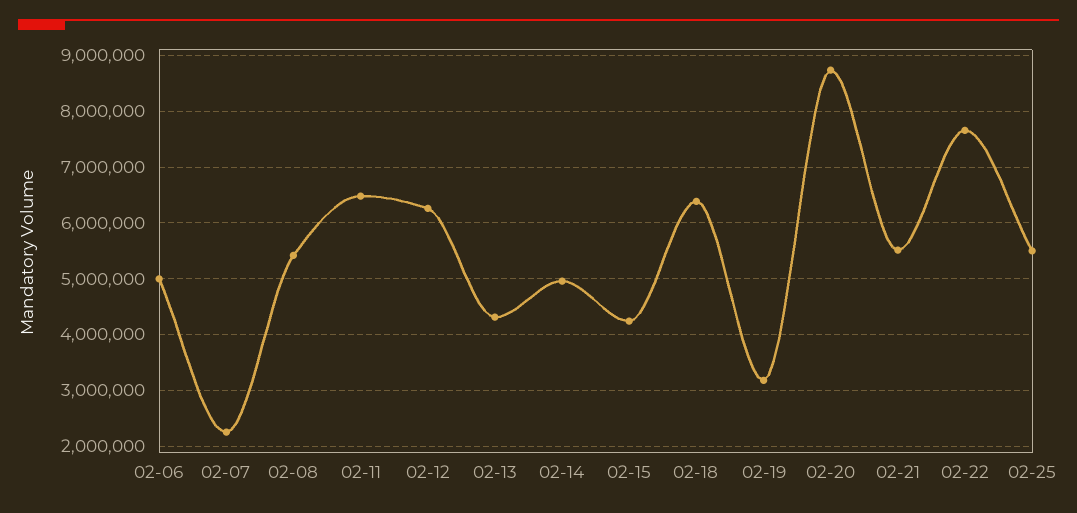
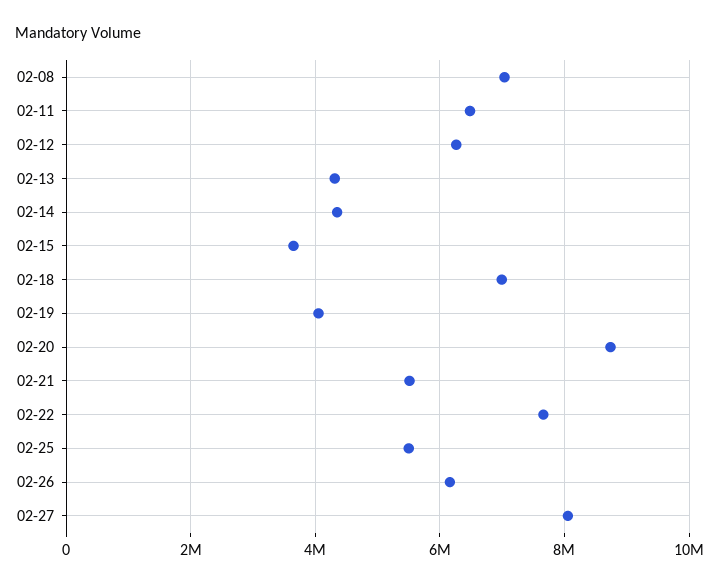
02-06: 5000000 -> none
02-07: 2200000 -> none
02-08: 5400000 -> 7000000
02-14: 5000000 -> 4400000
02-15: 4200000 -> 3600000
02-18: 6400000 -> 7000000
02-19: 3200000 -> 4000000
02-26: none -> 6200000
02-27: none -> 8000000

